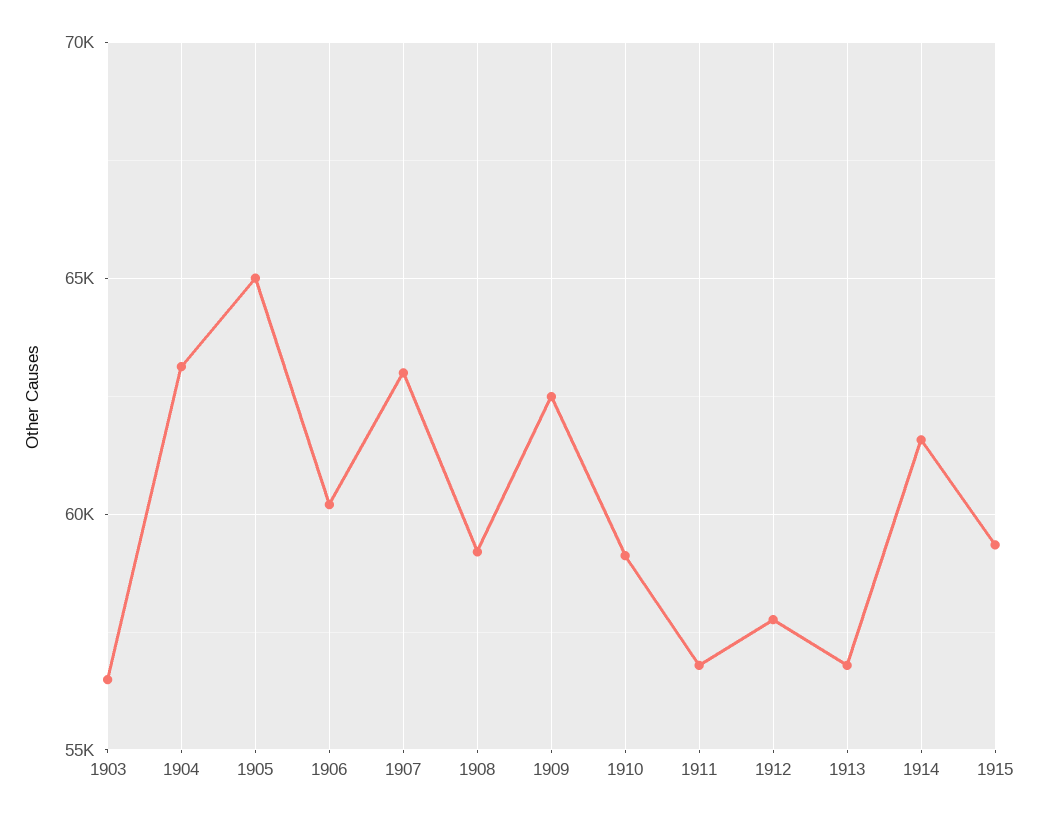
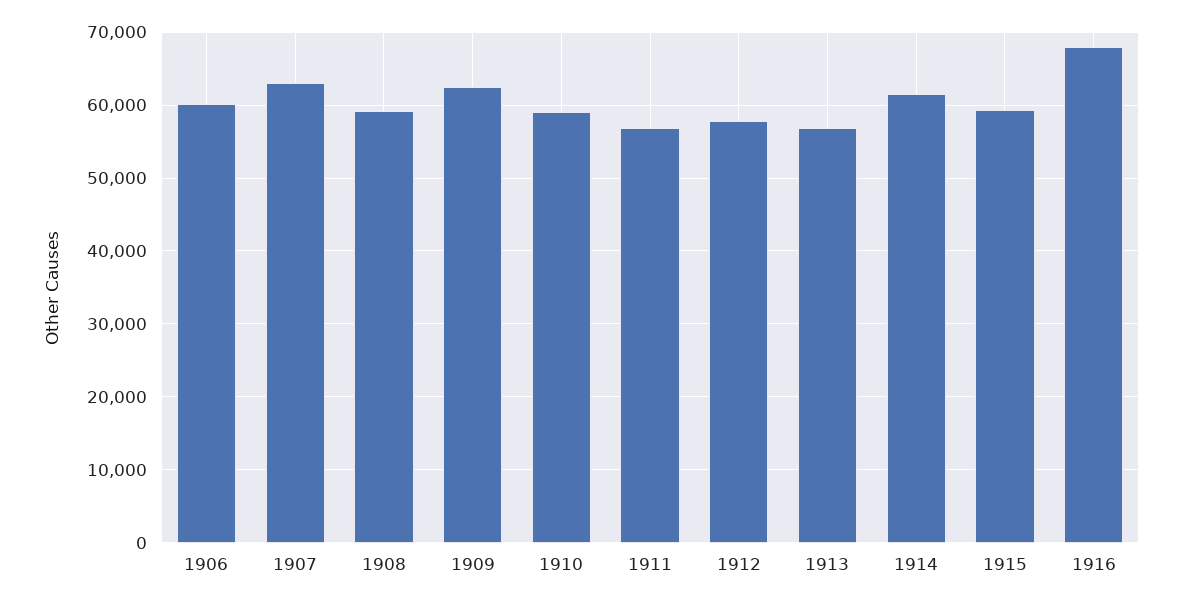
1903: 56500 -> none
1904: 63000 -> none
1905: 65000 -> none
1916: none -> 68000

